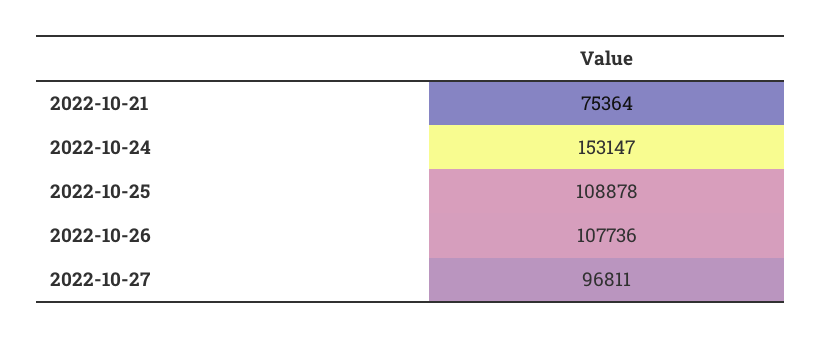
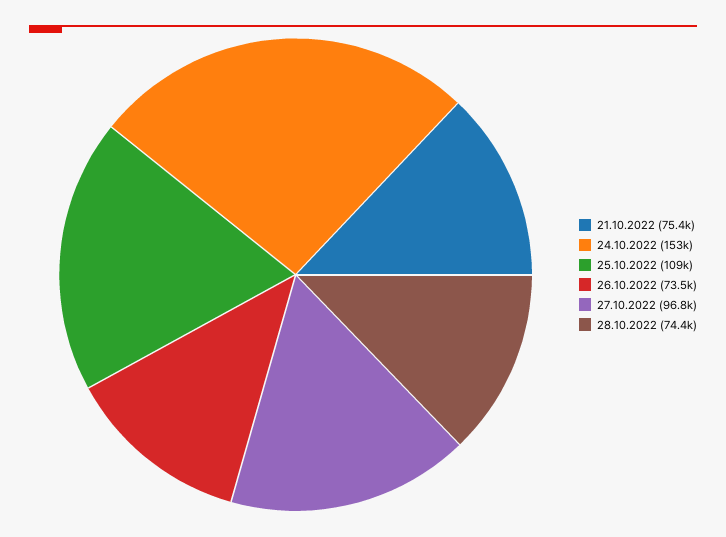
2022-10-26: 107736 -> 73500
28.10.2022: none -> 74400

